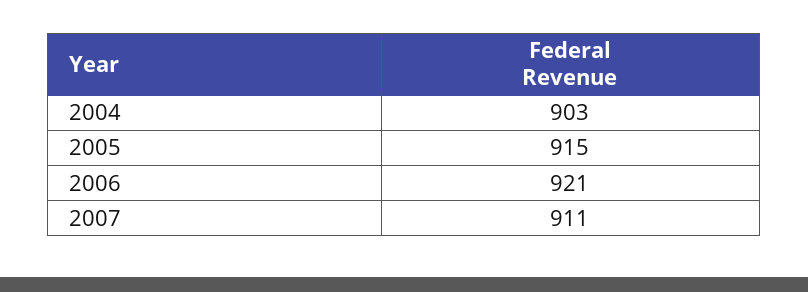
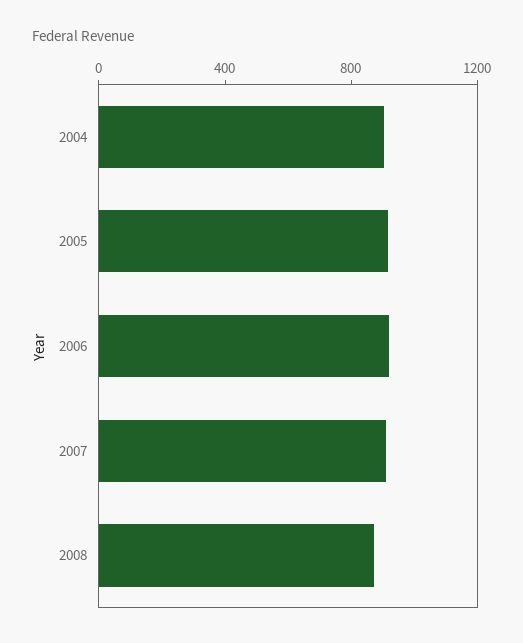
2008: none -> 900

